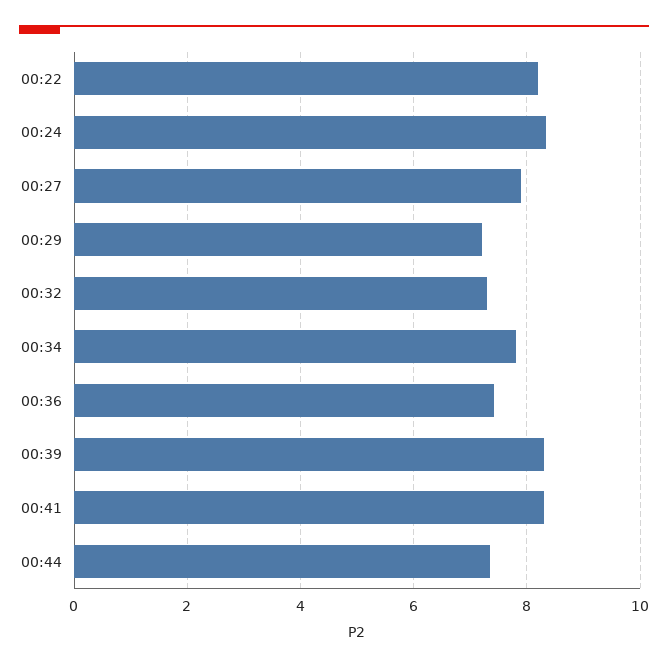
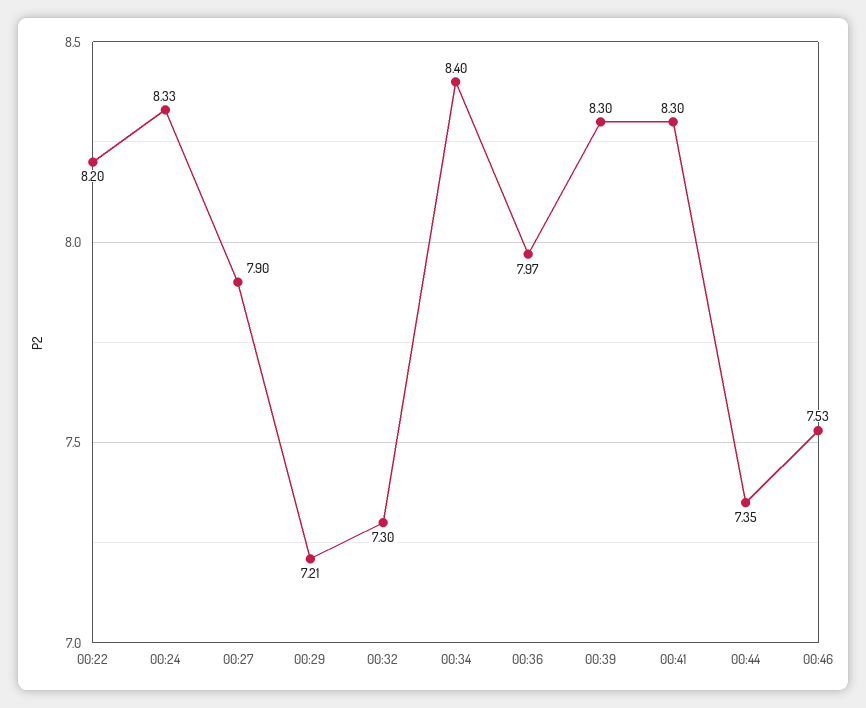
00:34: 7.8 -> 8.4
00:36: 7.4 -> 7.97
00:46: none -> 7.53

